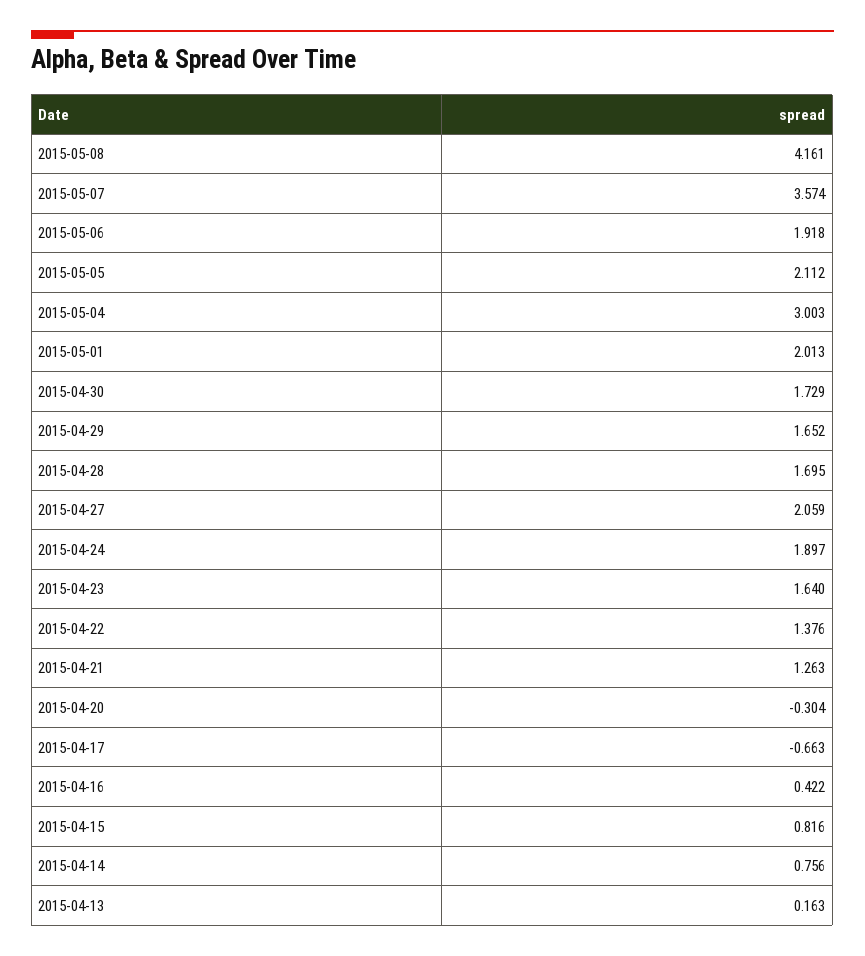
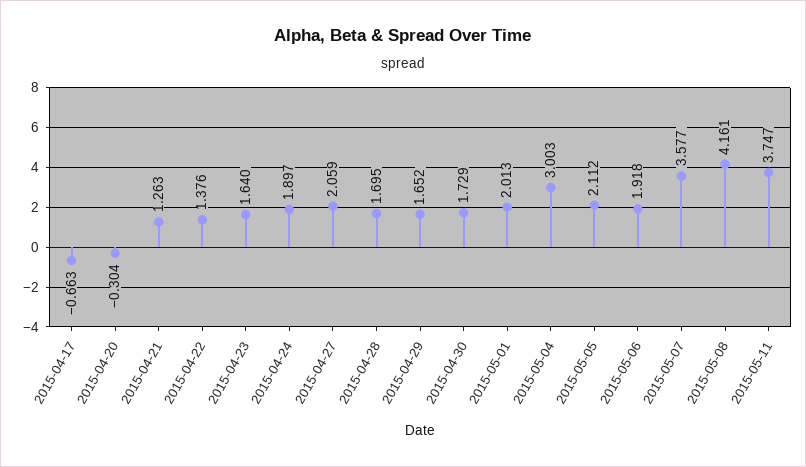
2015-05-07: 3.574 -> 3.577
2015-04-16: 0.422 -> none
2015-04-15: 0.816 -> none
2015-04-14: 0.756 -> none
2015-04-13: 0.163 -> none
2015-05-11: none -> 3.747

